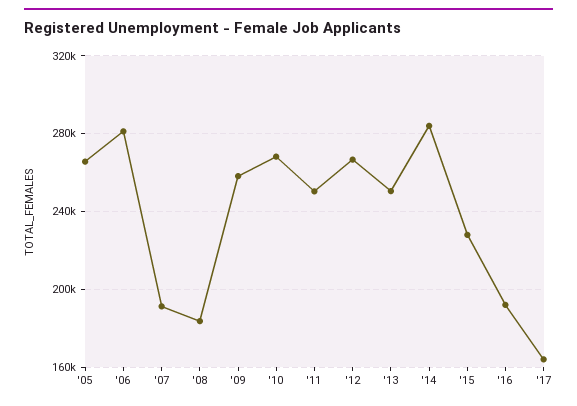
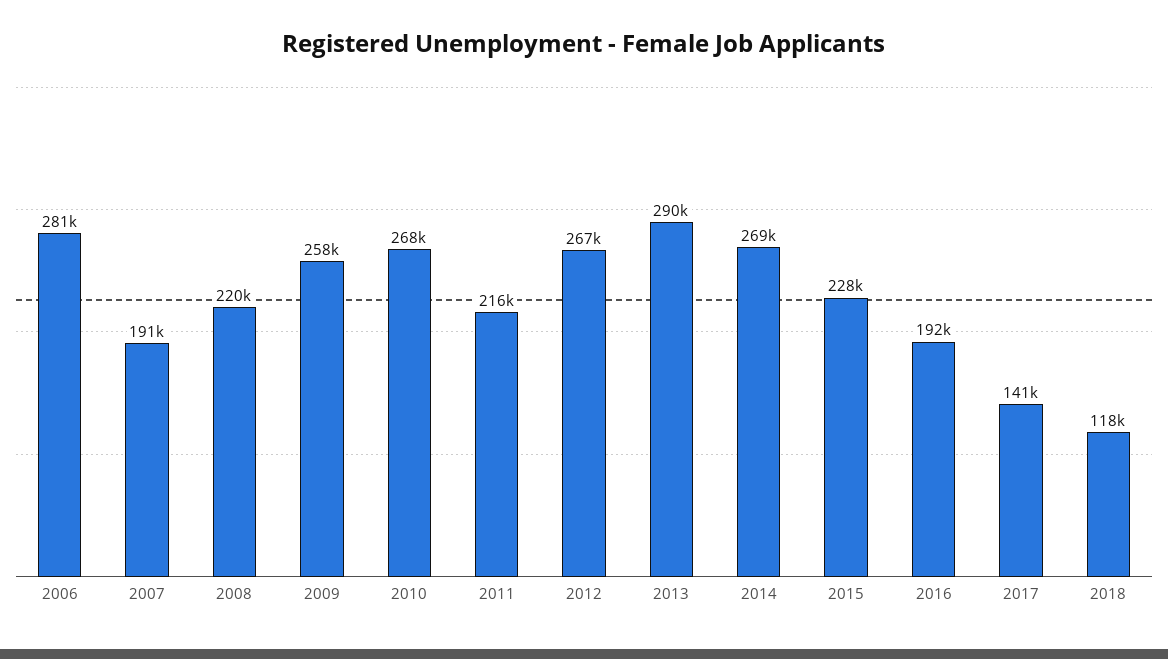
'05: 265000 -> none
'08: 185000 -> 220000
'11: 250000 -> 216000
'13: 250000 -> 290000
'14: 285000 -> 269000
'17: 165000 -> 141000
2018: none -> 118000

